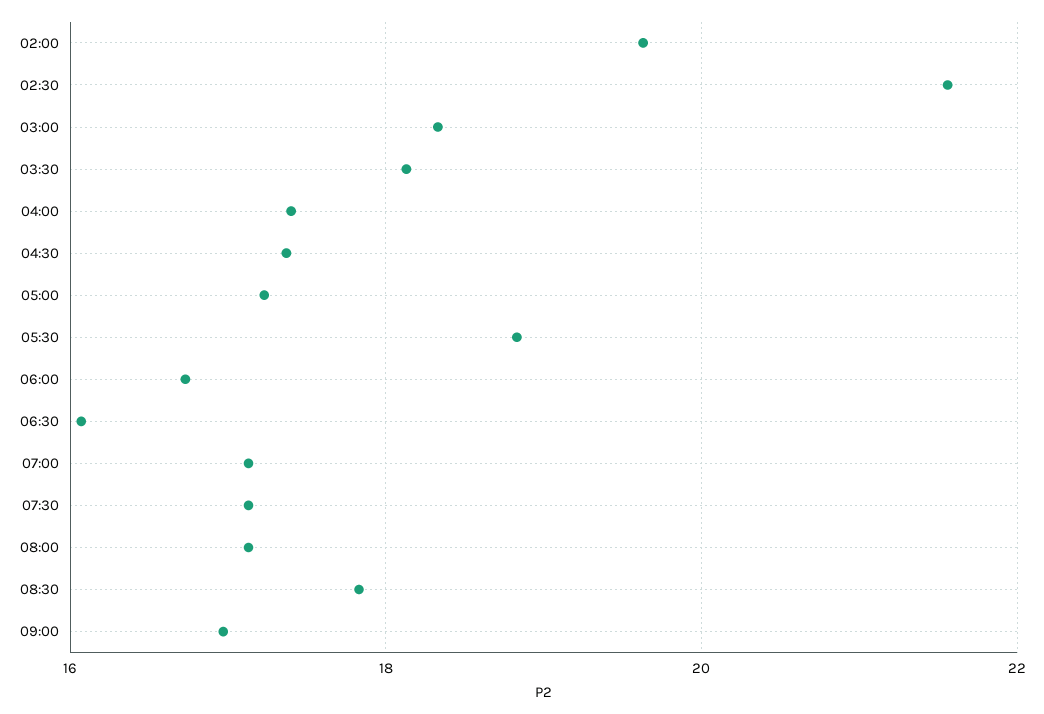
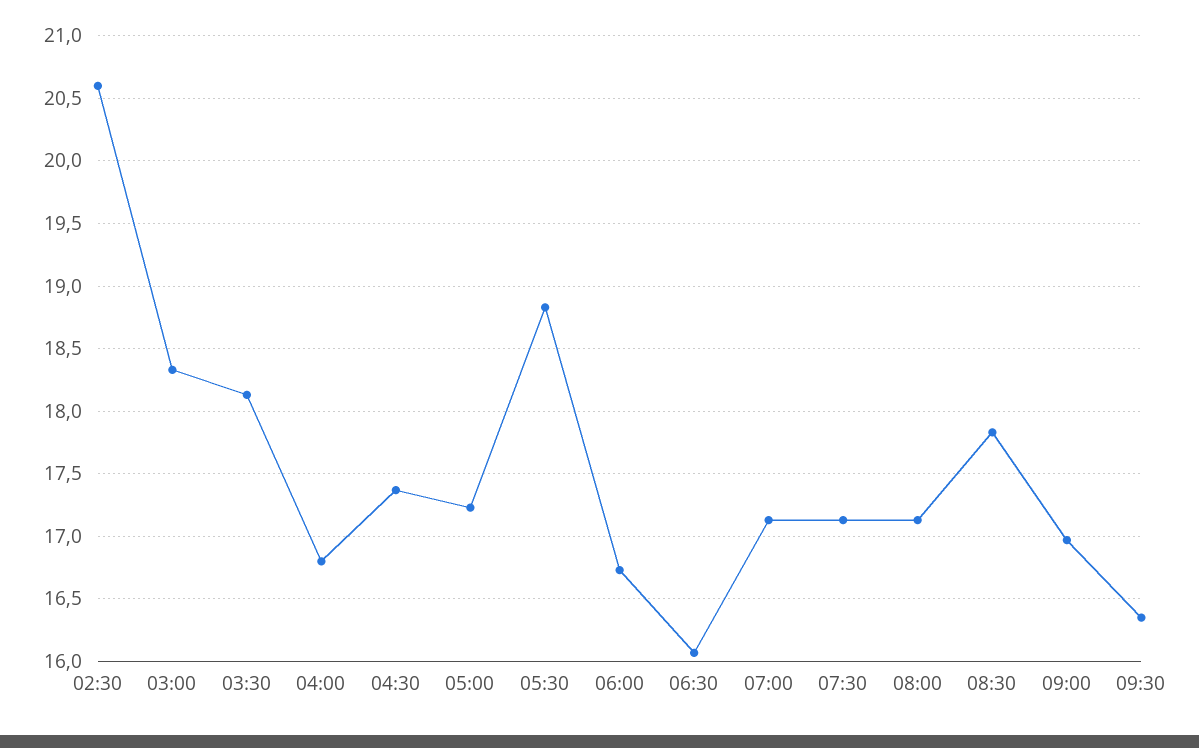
02:00: 19.6 -> none
02:30: 21.6 -> 20.6
04:00: 17.4 -> 16.8
09:30: none -> 16.35

